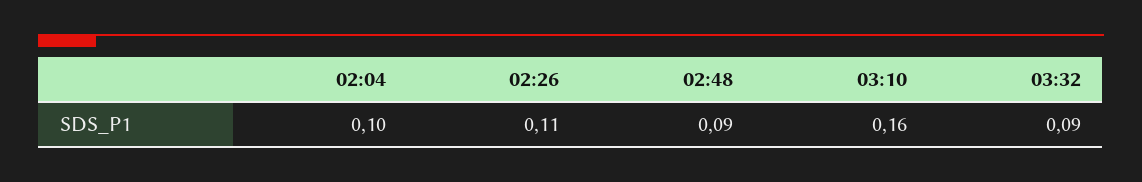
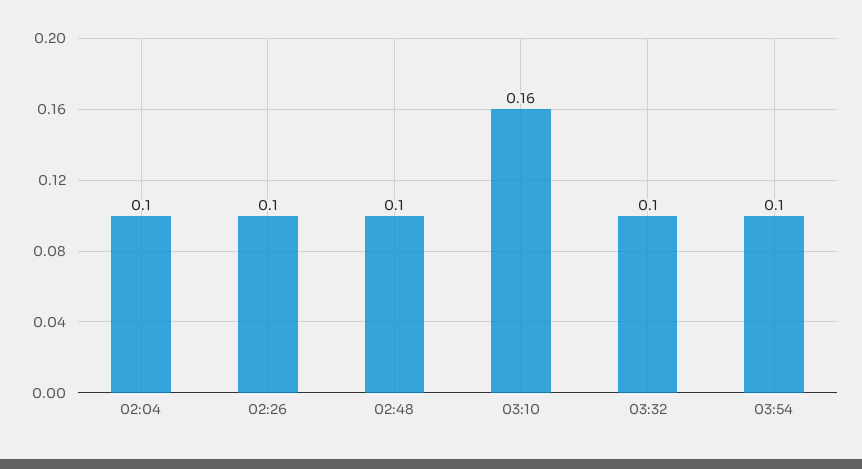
02:26: 0.11 -> 0.1
02:48: 0.09 -> 0.1
03:32: 0.09 -> 0.1
03:54: none -> 0.1

